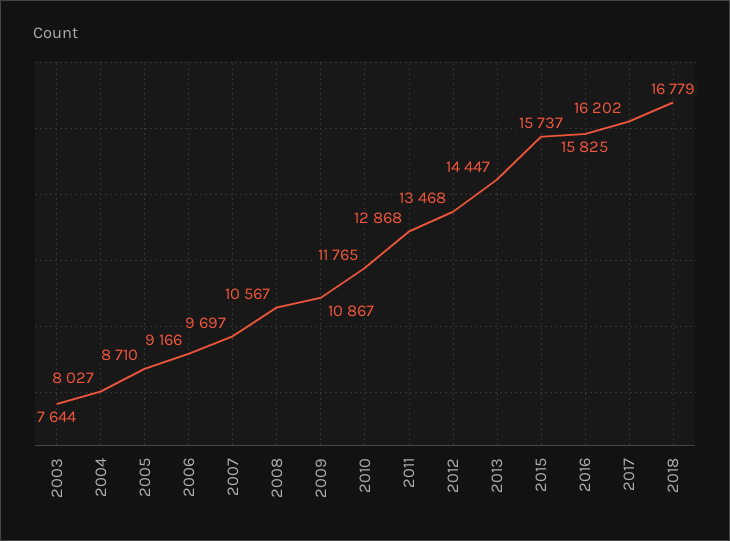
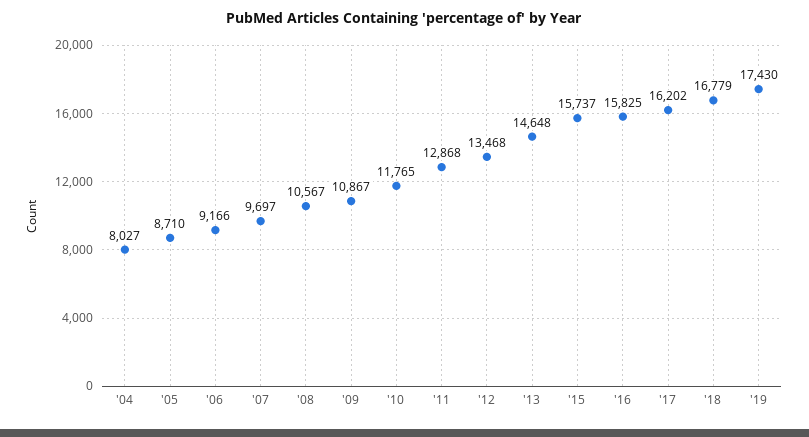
2003: 7644 -> none
2013: 14447 -> 14648
'19: none -> 17430

